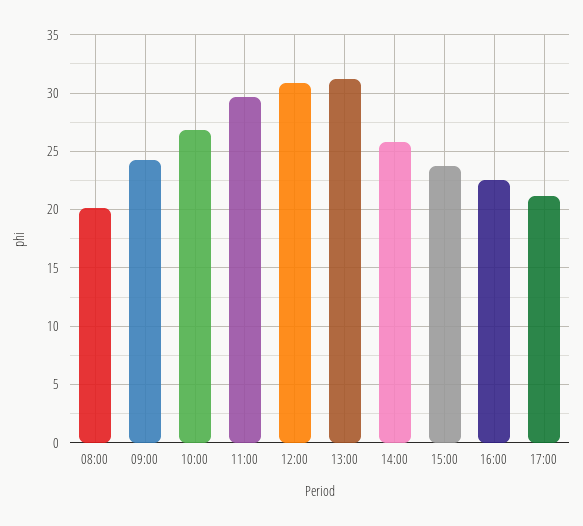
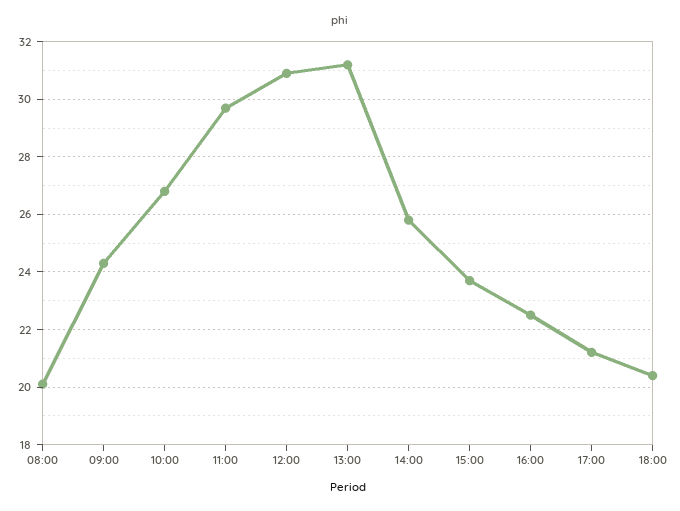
18:00: none -> 20.5

